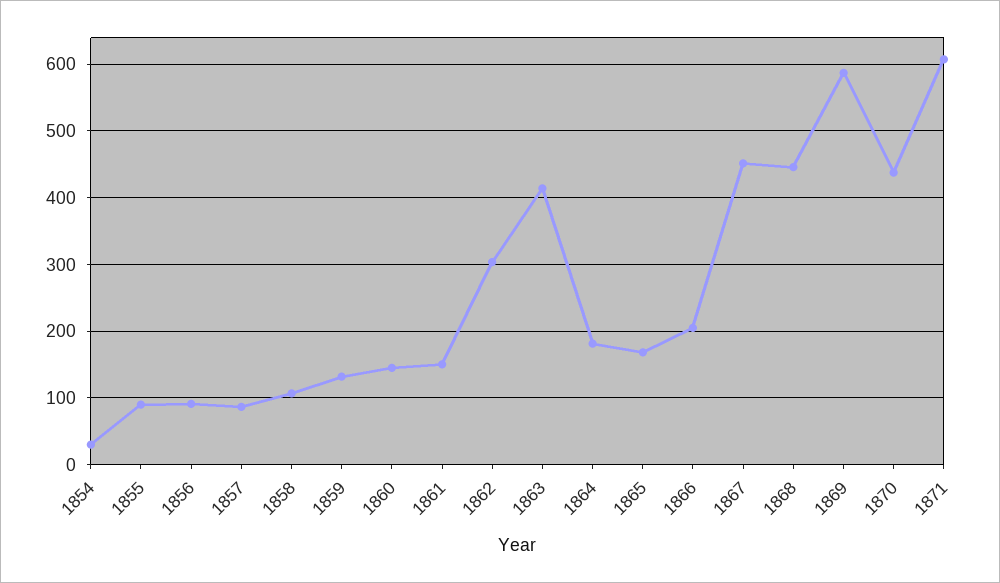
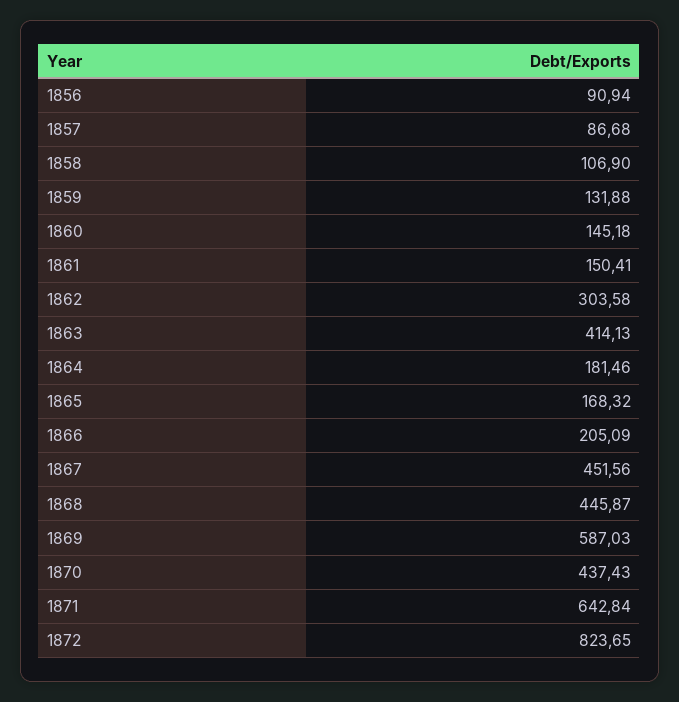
1854: 30 -> none
1855: 90 -> none
1871: 610 -> 642.84
1872: none -> 823.65

